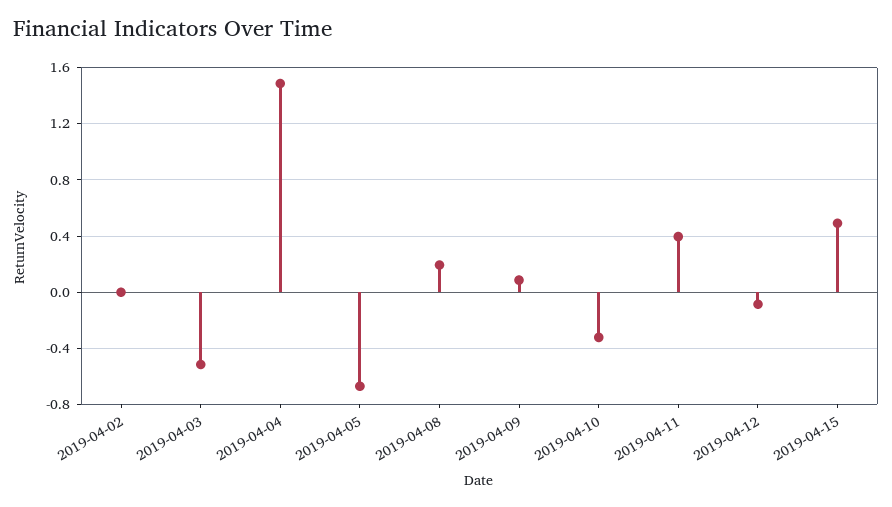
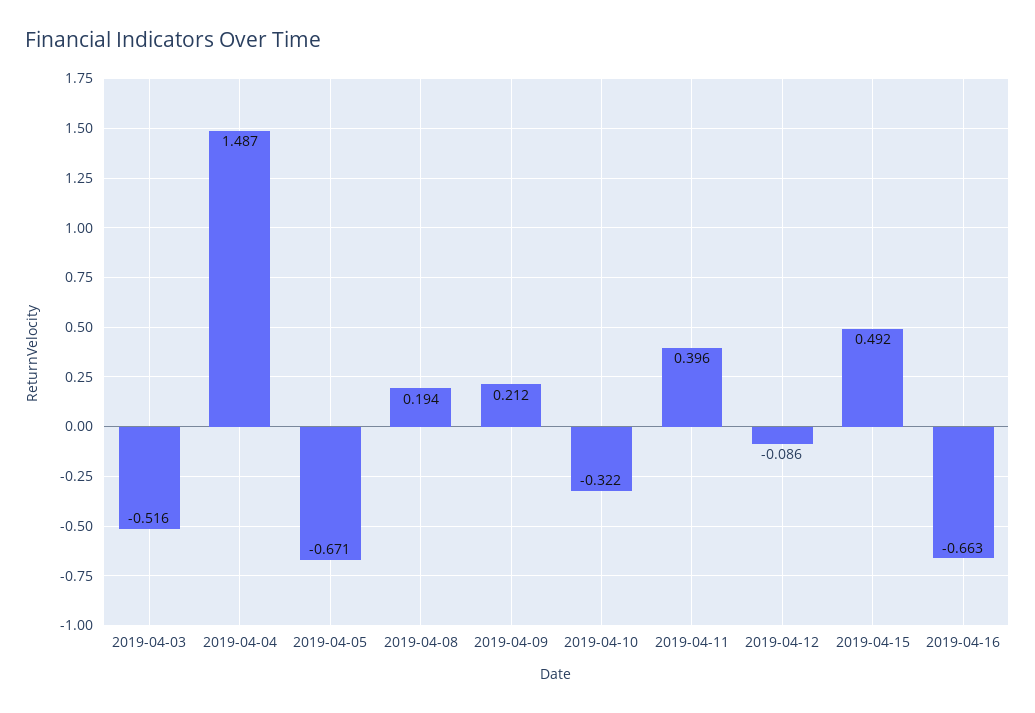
2019-04-02: 0 -> none
2019-04-09: 0.1 -> 0.212
2019-04-16: none -> -0.663

